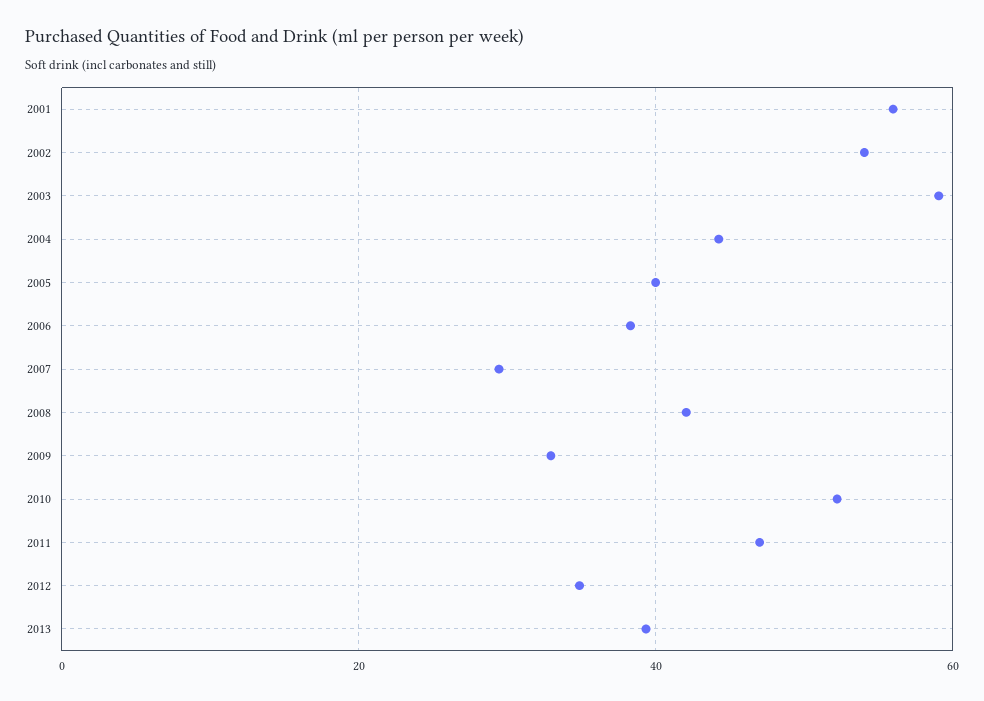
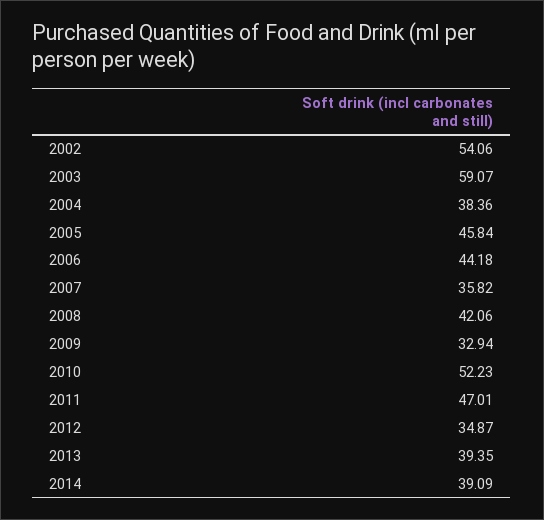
2001: 56 -> none
2004: 44 -> 38.36
2005: 40 -> 45.84
2006: 38 -> 44.18
2007: 30 -> 35.82
2014: none -> 39.09

